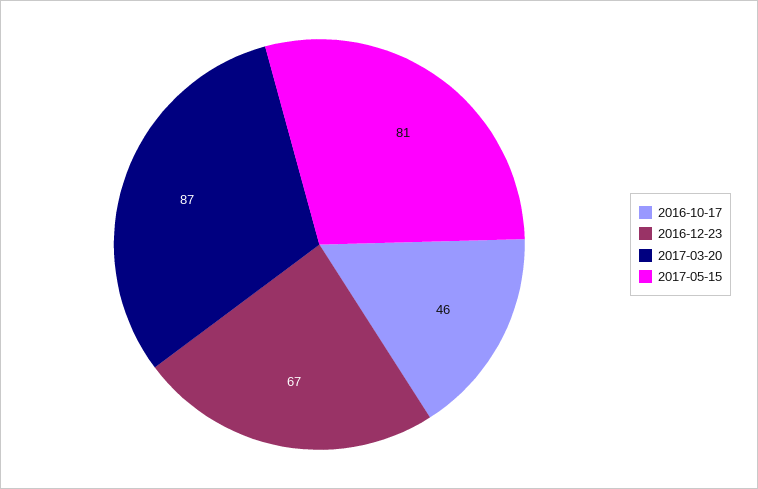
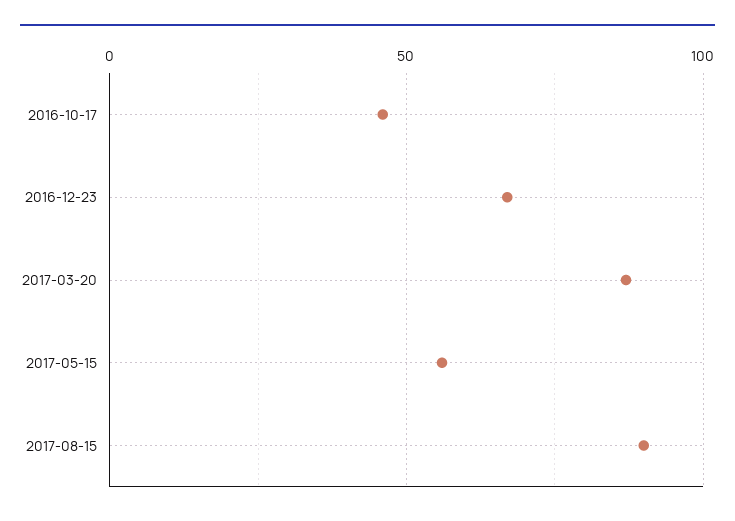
2017-05-15: 81 -> 55
2017-08-15: none -> 90

